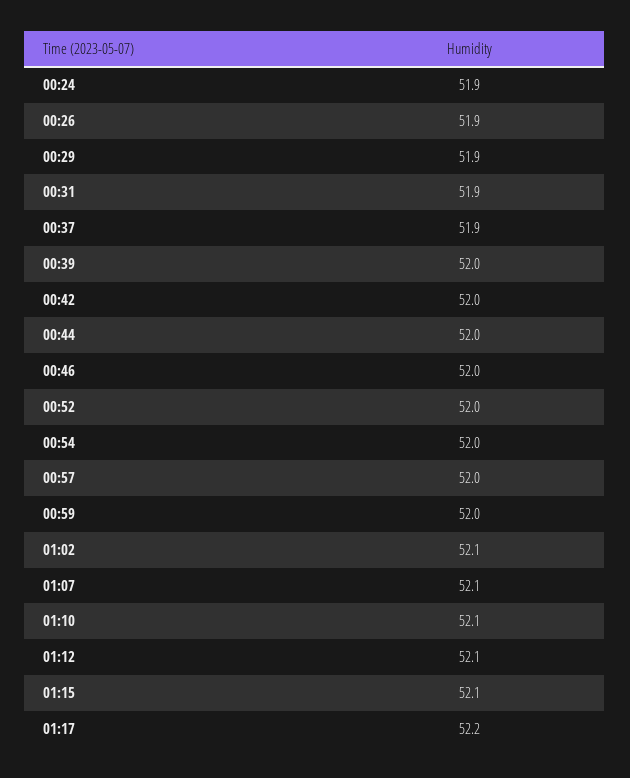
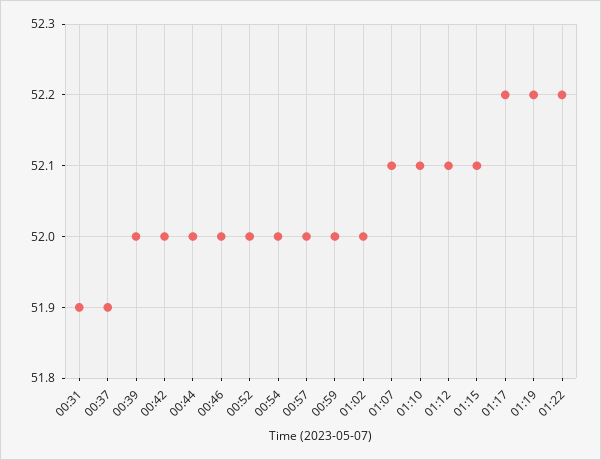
00:24: 51.9 -> none
00:26: 51.9 -> none
00:29: 51.9 -> none
01:02: 52.1 -> 52
01:19: none -> 52.2
01:22: none -> 52.2

